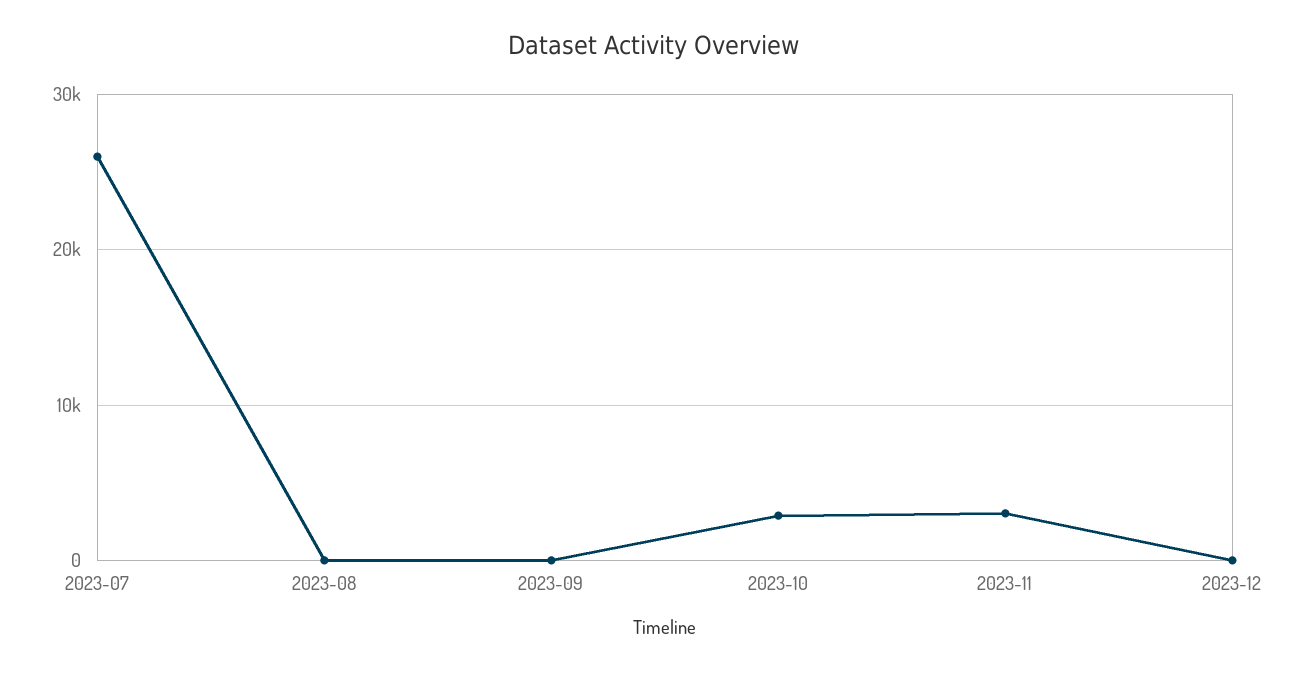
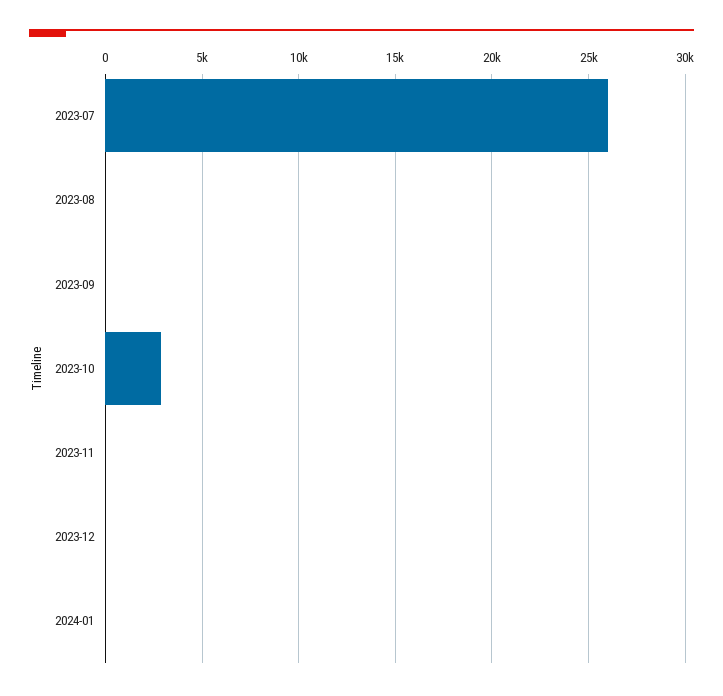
2023-11: 3000 -> 0
2024-01: none -> 0

